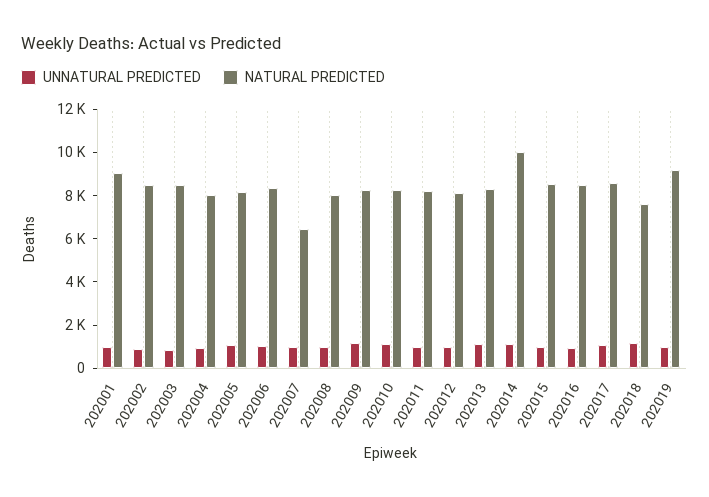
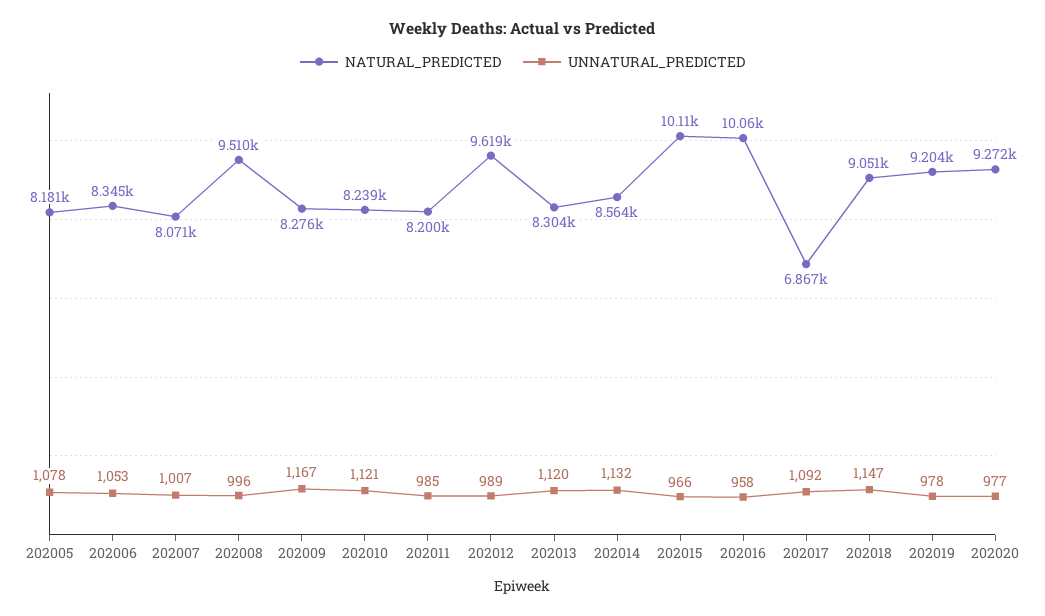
UNNATURAL PREDICTED, 202001: 1000 -> none
NATURAL PREDICTED, 202001: 9000 -> none
UNNATURAL PREDICTED, 202002: 1000 -> none
NATURAL PREDICTED, 202002: 8500 -> none
UNNATURAL PREDICTED, 202003: 1000 -> none
NATURAL PREDICTED, 202003: 8500 -> none
UNNATURAL PREDICTED, 202004: 1000 -> none
NATURAL PREDICTED, 202004: 8000 -> none
NATURAL PREDICTED, 202007: 6500 -> 8071
NATURAL PREDICTED, 202008: 8000 -> 9510
NATURAL PREDICTED, 202012: 8000 -> 9619
NATURAL PREDICTED, 202014: 10000 -> 8564
NATURAL PREDICTED, 202015: 8500 -> 10110
NATURAL PREDICTED, 202016: 8500 -> 10060
NATURAL PREDICTED, 202017: 8500 -> 6867
NATURAL PREDICTED, 202018: 7500 -> 9051
NATURAL PREDICTED, 202020: none -> 9272
UNNATURAL PREDICTED, 202020: none -> 977

